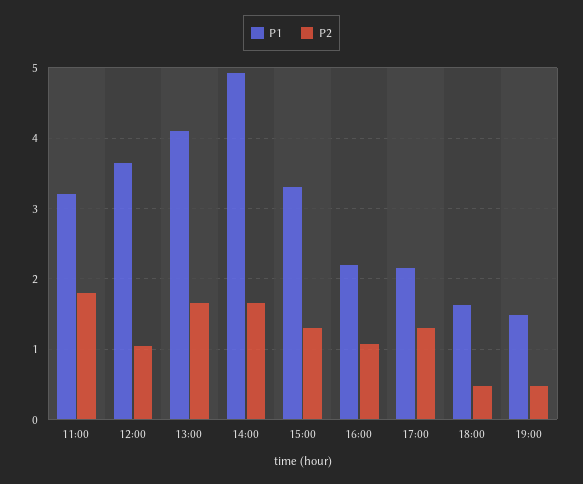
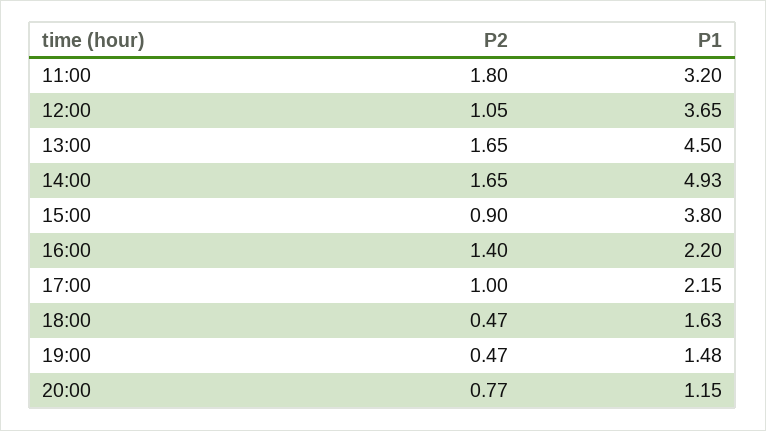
P1, 13:00: 4.1 -> 4.5
P1, 15:00: 3.3 -> 3.8
P2, 15:00: 1.3 -> 0.9
P2, 16:00: 1.1 -> 1.4
P2, 17:00: 1.3 -> 1
P2, 20:00: none -> 0.77
P1, 20:00: none -> 1.15

